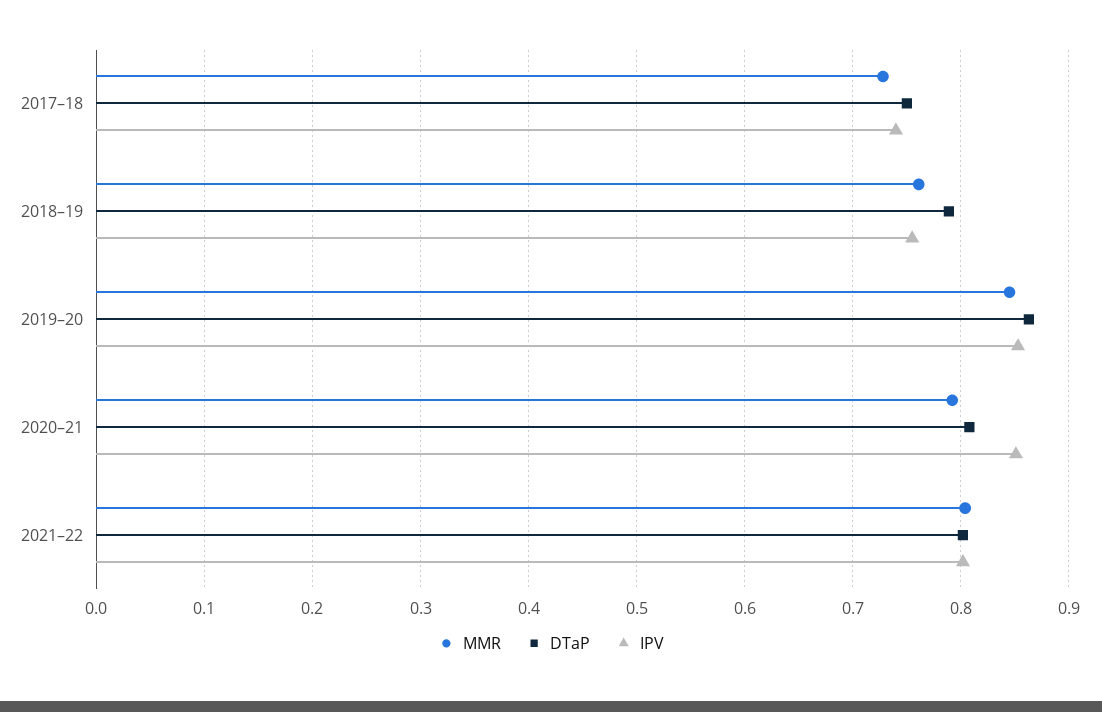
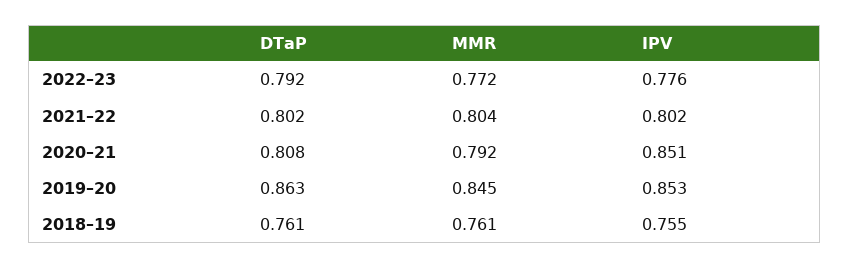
MMR, 2017–18: 0.73 -> none
DTaP, 2017–18: 0.75 -> none
IPV, 2017–18: 0.74 -> none
DTaP, 2018–19: 0.79 -> 0.761
DTaP, 2022–23: none -> 0.792
MMR, 2022–23: none -> 0.772
IPV, 2022–23: none -> 0.776

